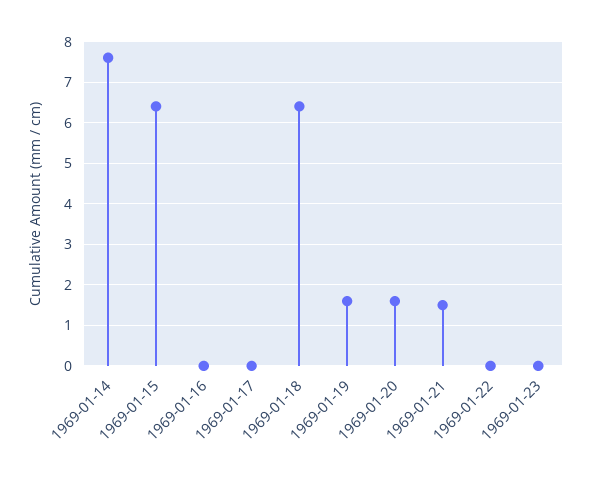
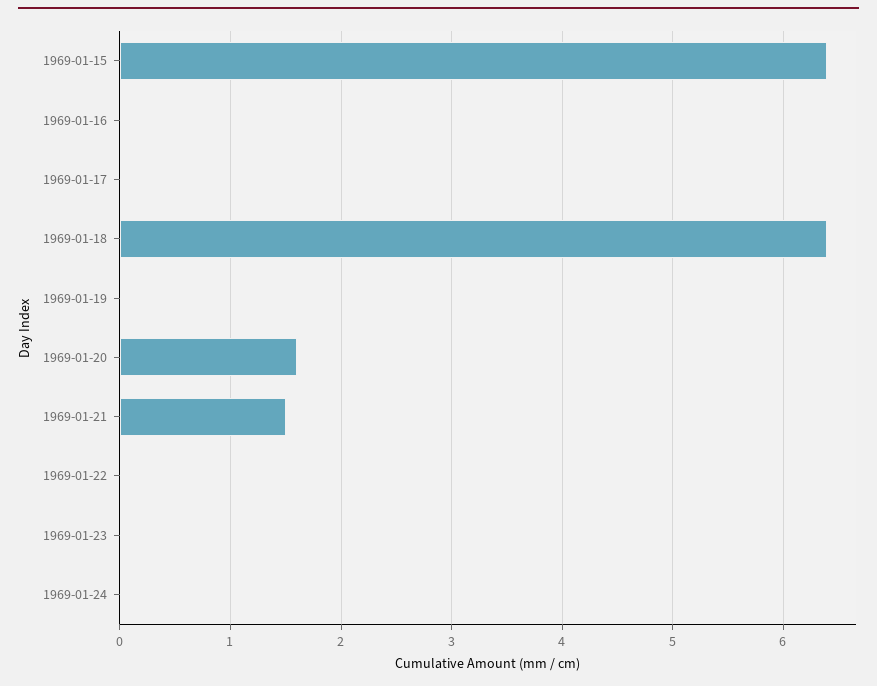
1969-01-14: 7.5 -> none
1969-01-19: 1.5 -> 0
1969-01-24: none -> 0

